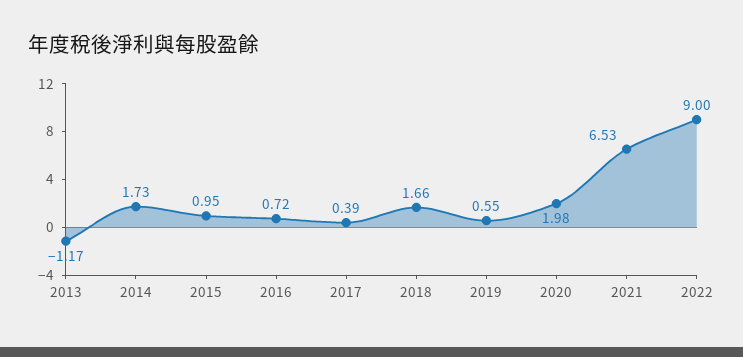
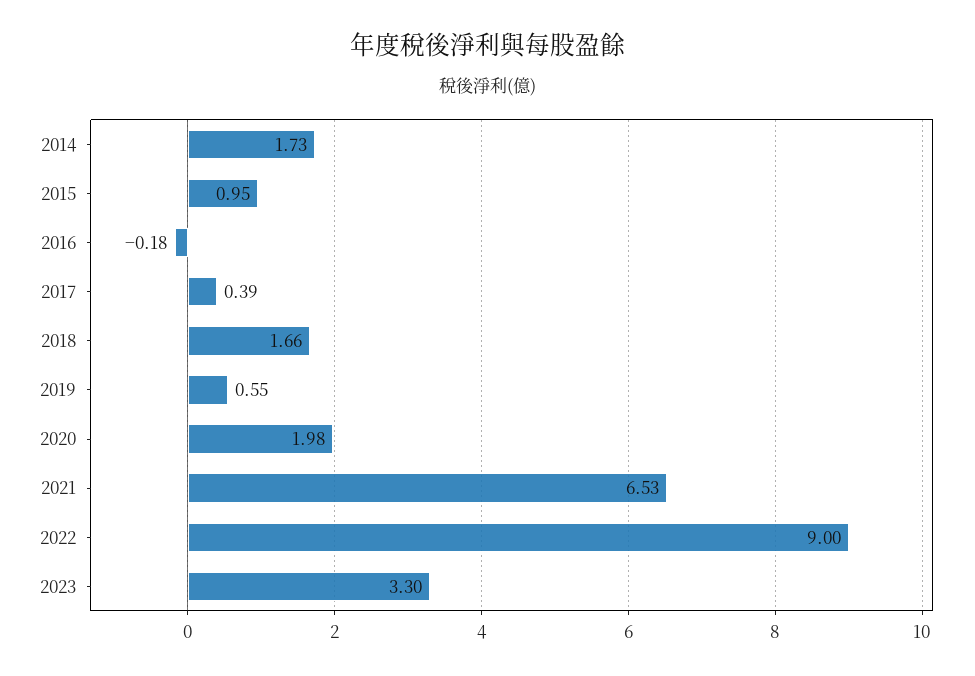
2013: -1.17 -> none
2016: 0.72 -> -0.18
2023: none -> 3.3

